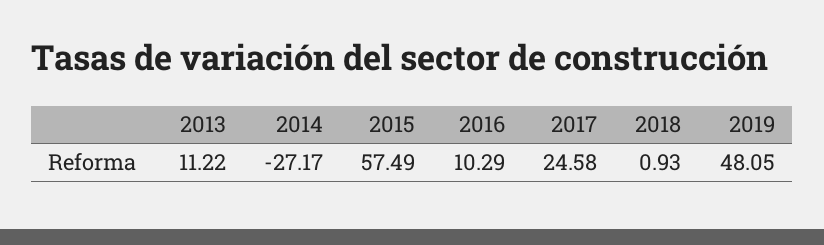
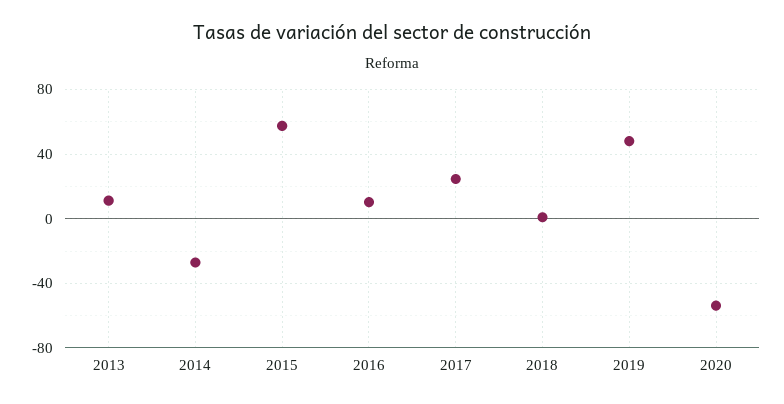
2020: none -> -55

